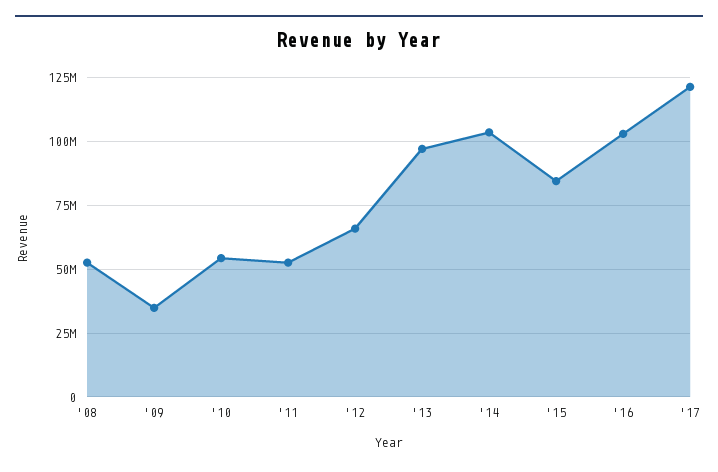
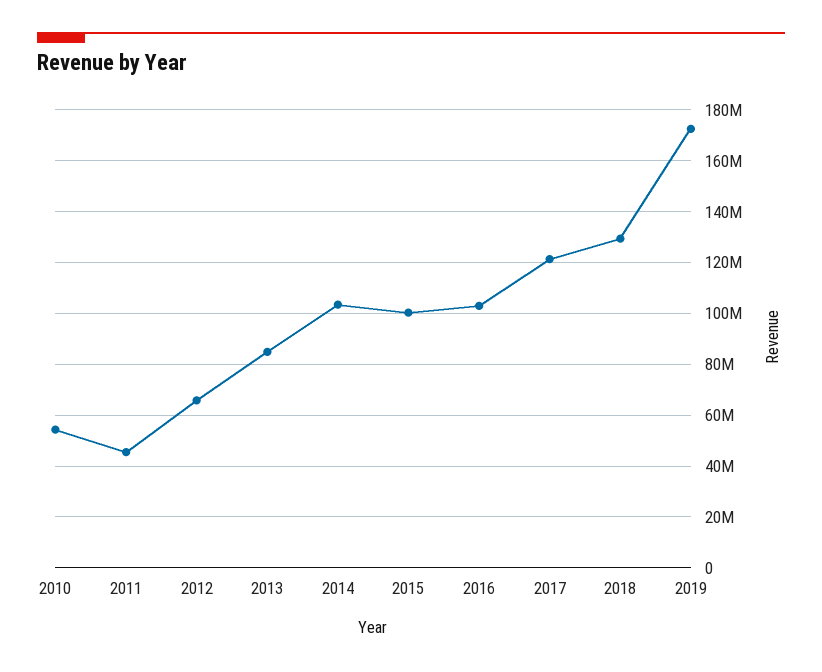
'08: 52500000 -> none
'09: 35000000 -> none
'11: 52500000 -> 45000000
'13: 97500000 -> 85000000
'15: 85000000 -> 100000000
2018: none -> 130000000
2019: none -> 172500000

